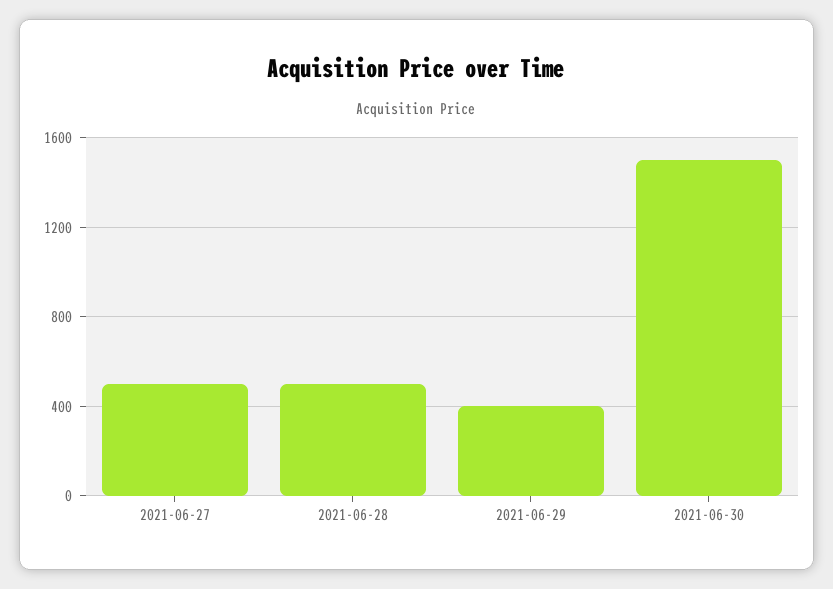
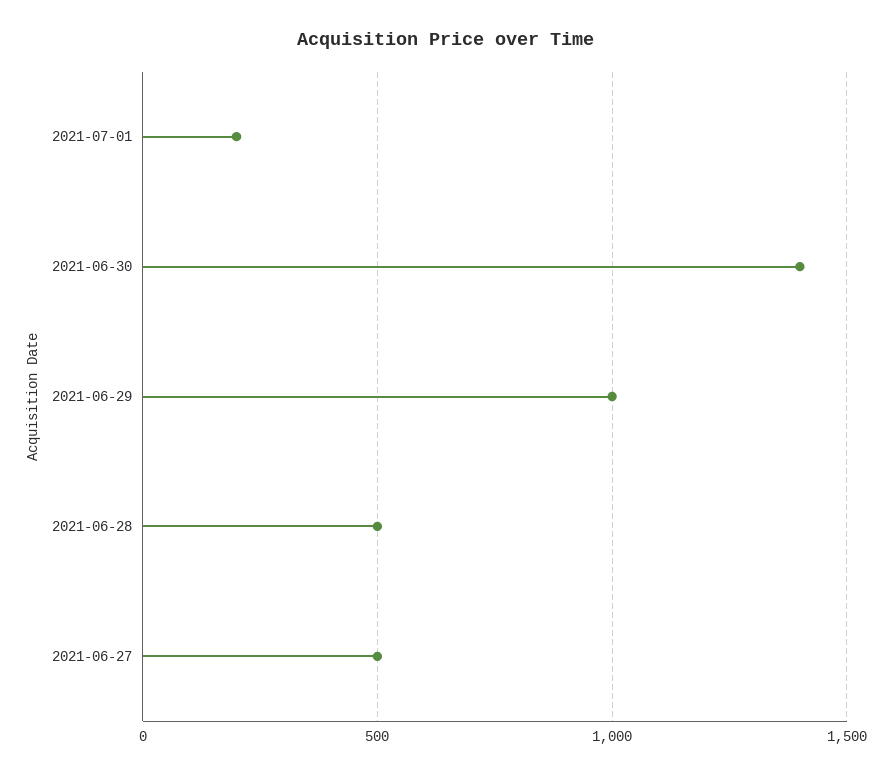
2021-06-29: 400 -> 1000
2021-06-30: 1500 -> 1400
2021-07-01: none -> 200

